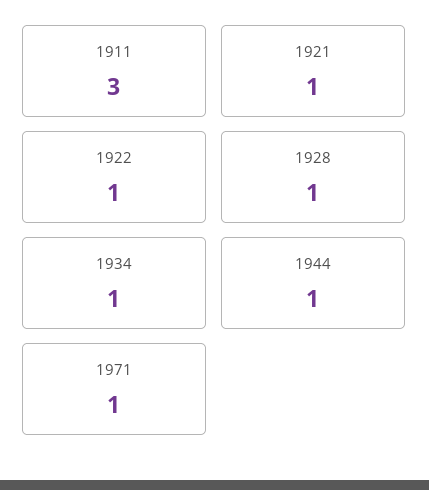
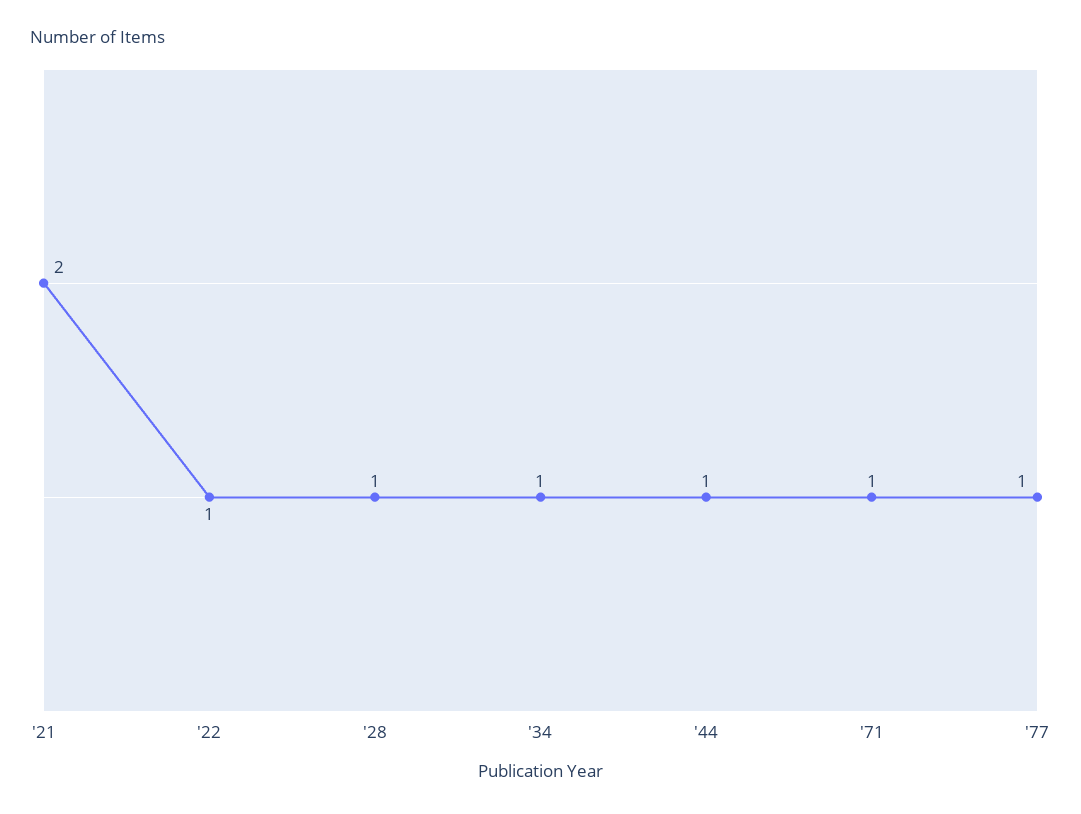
1911: 3 -> none
1921: 1 -> 2
'77: none -> 1

